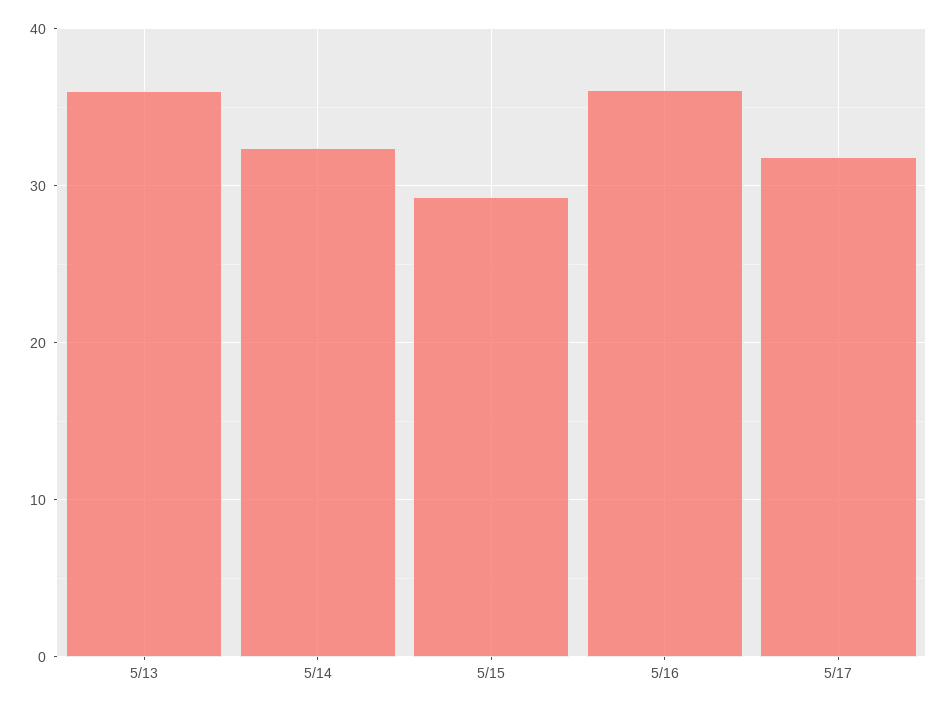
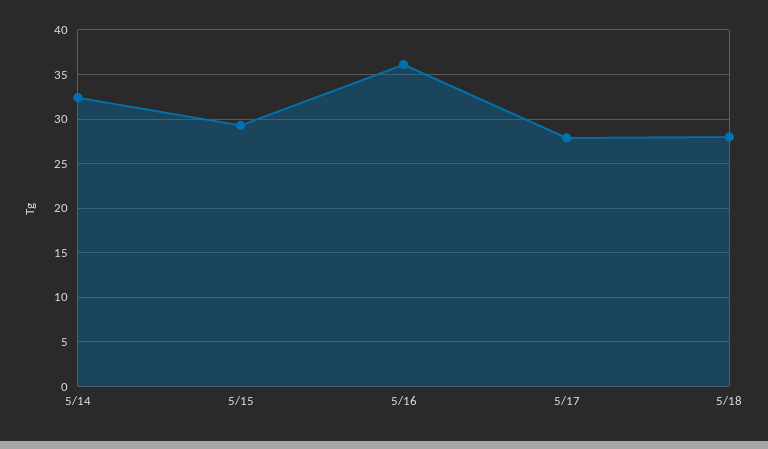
5/13: 36 -> none
5/17: 32 -> 28
5/18: none -> 28

